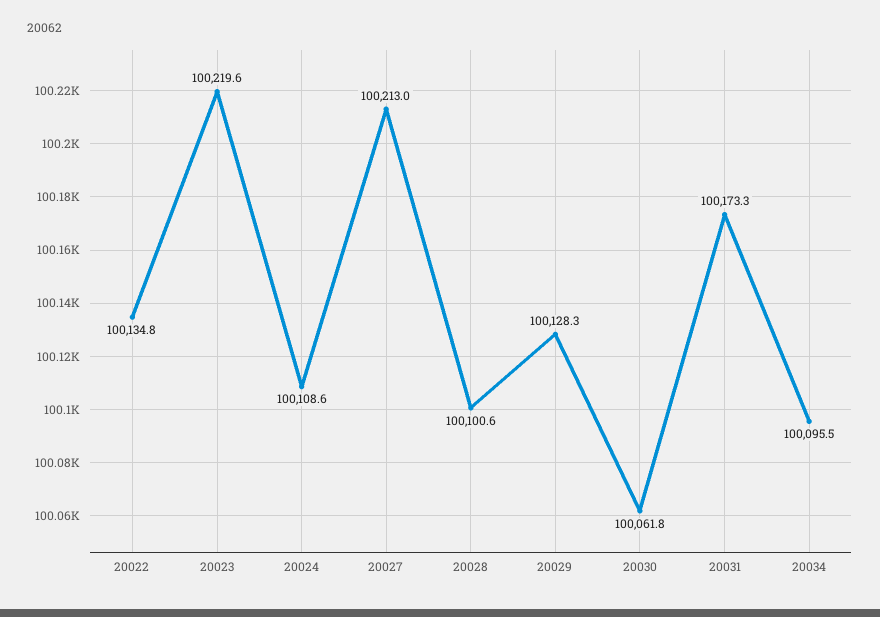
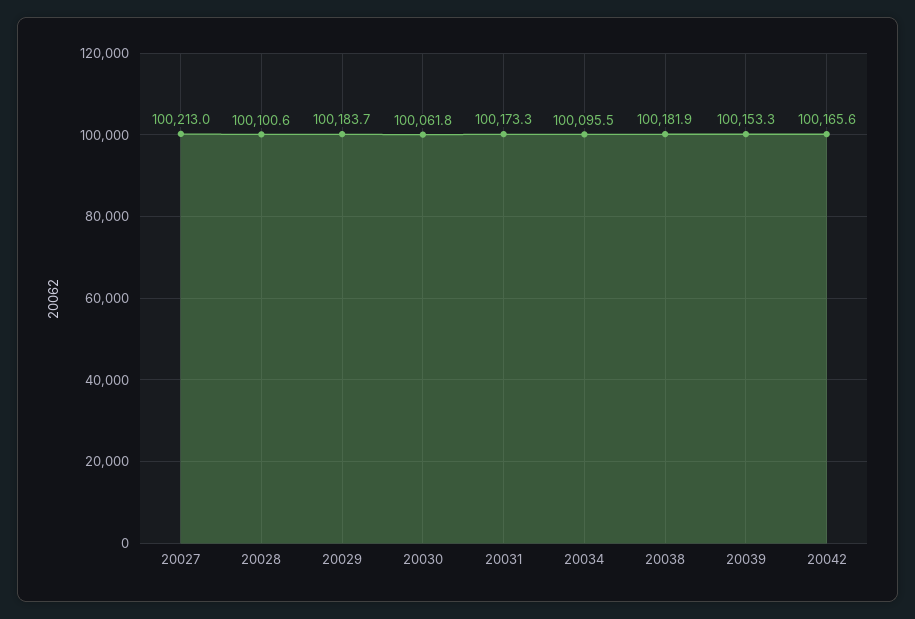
20022: 100134.8 -> none
20023: 100219.6 -> none
20024: 100108.6 -> none
20029: 100128.3 -> 100183.7
20038: none -> 100181.9
20039: none -> 100153.3
20042: none -> 100165.6

